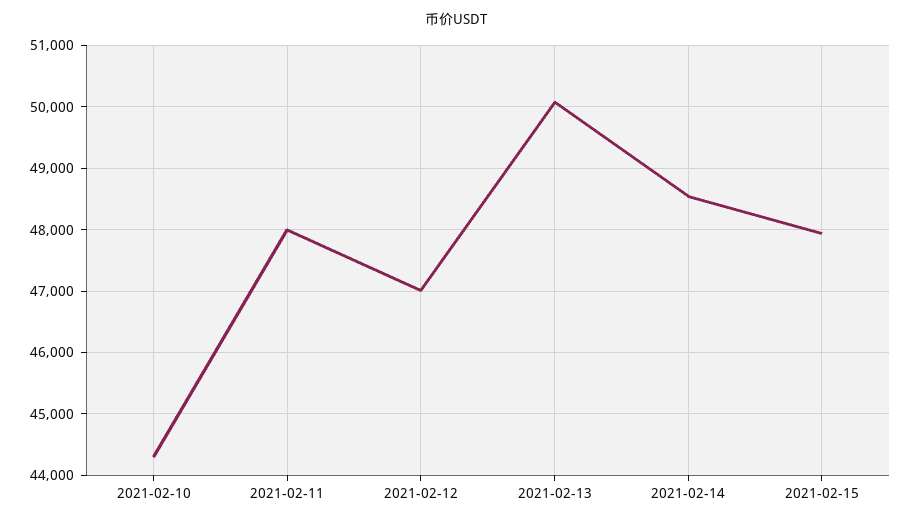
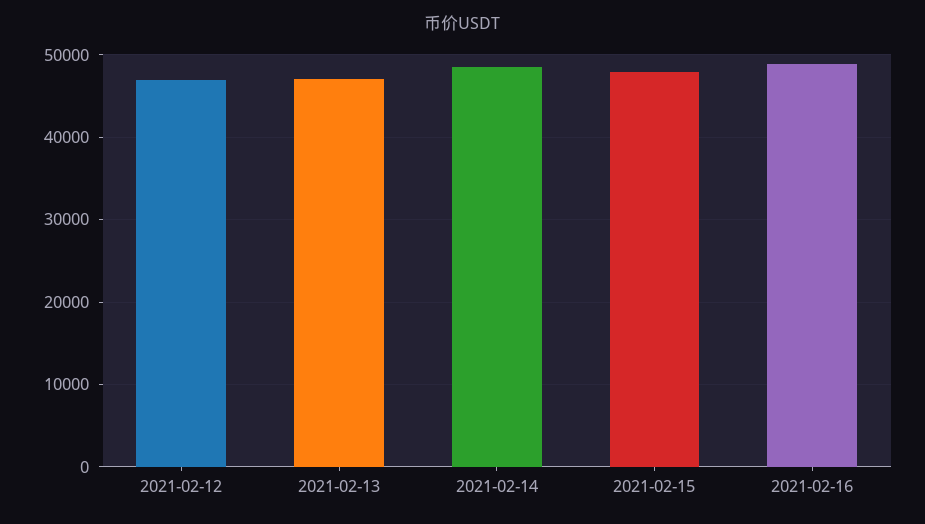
2021-02-10: 44300 -> none
2021-02-11: 48000 -> none
2021-02-13: 50100 -> 47000
2021-02-16: none -> 49000

